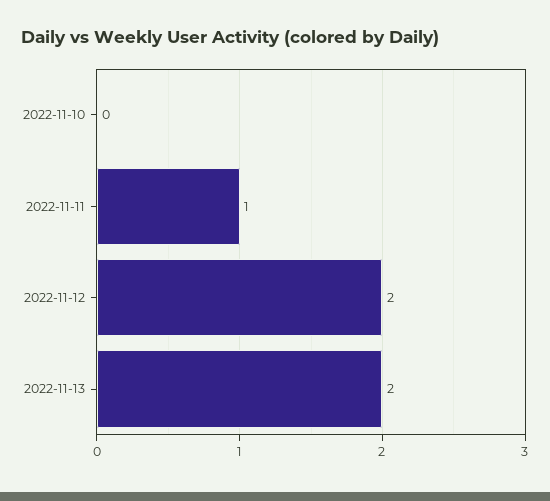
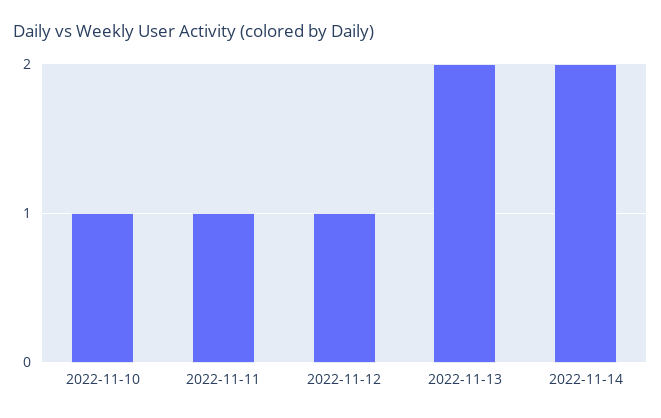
2022-11-10: 0 -> 1
2022-11-12: 2 -> 1
2022-11-14: none -> 2

